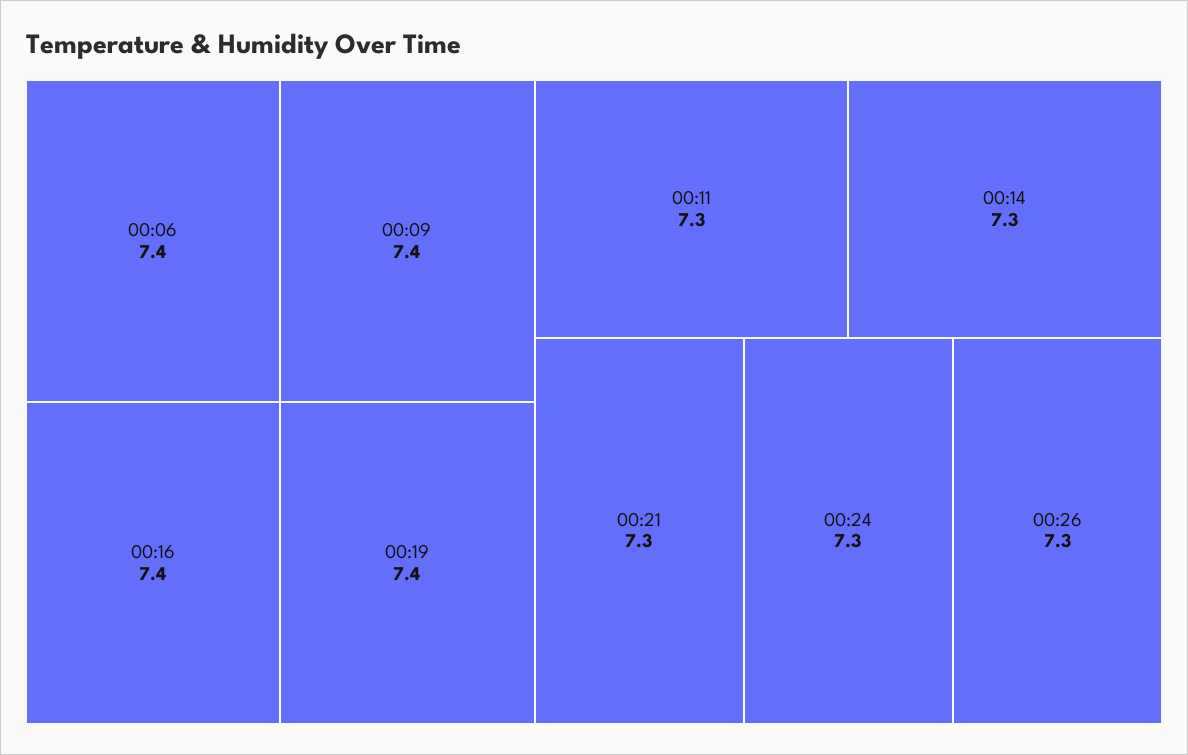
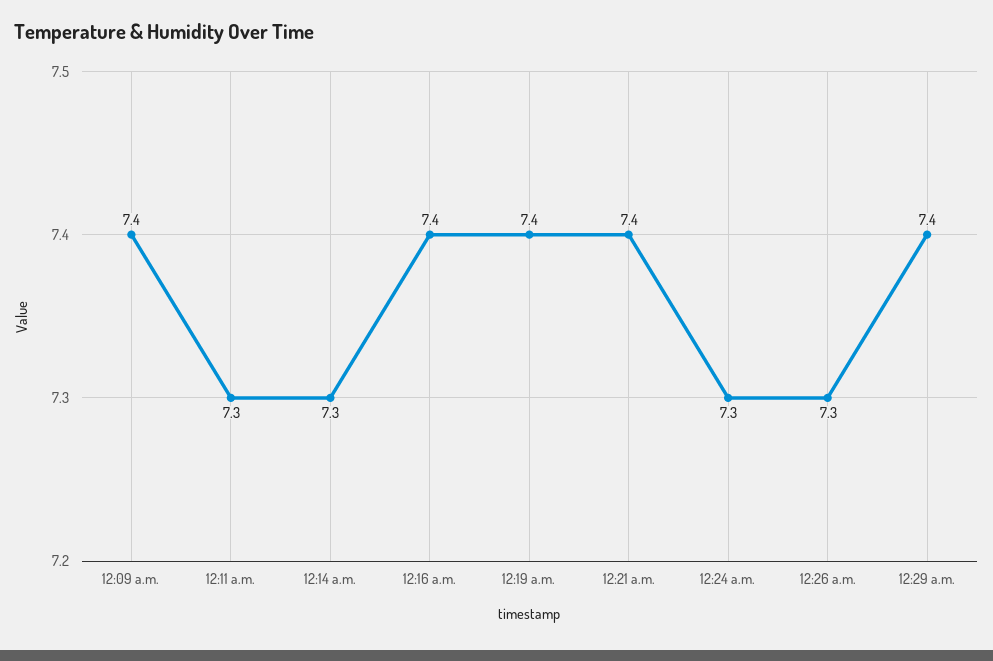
00:06: 7.4 -> none
00:21: 7.3 -> 7.4
12:29 a.m.: none -> 7.4

